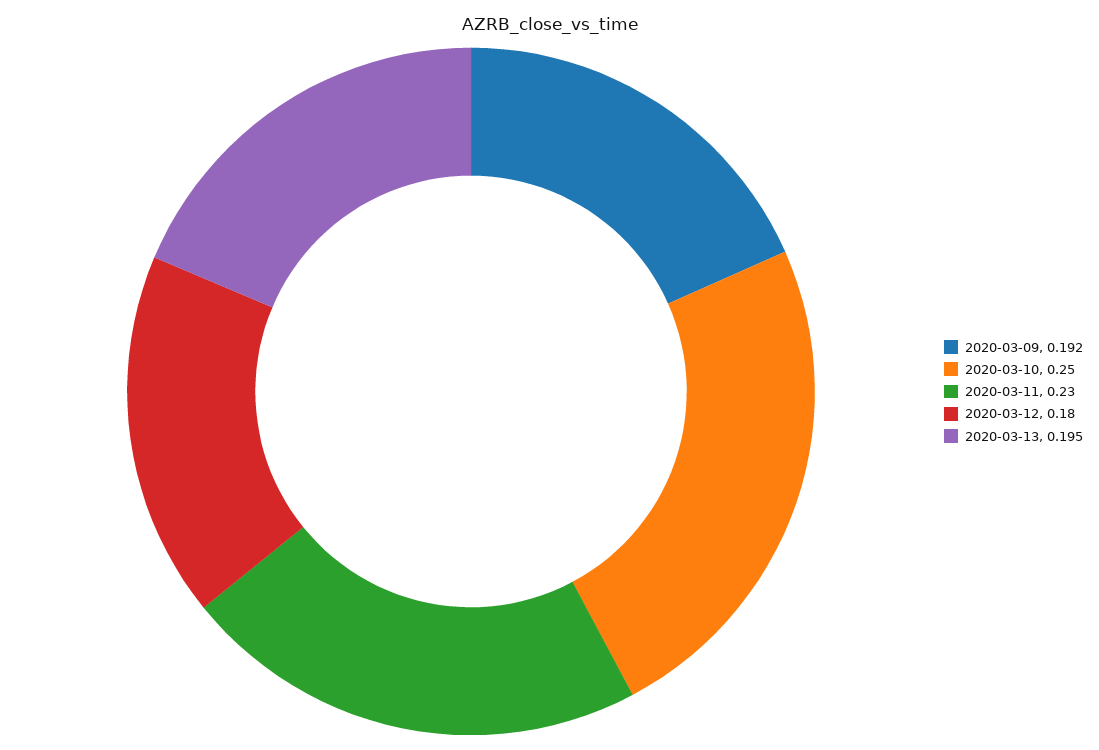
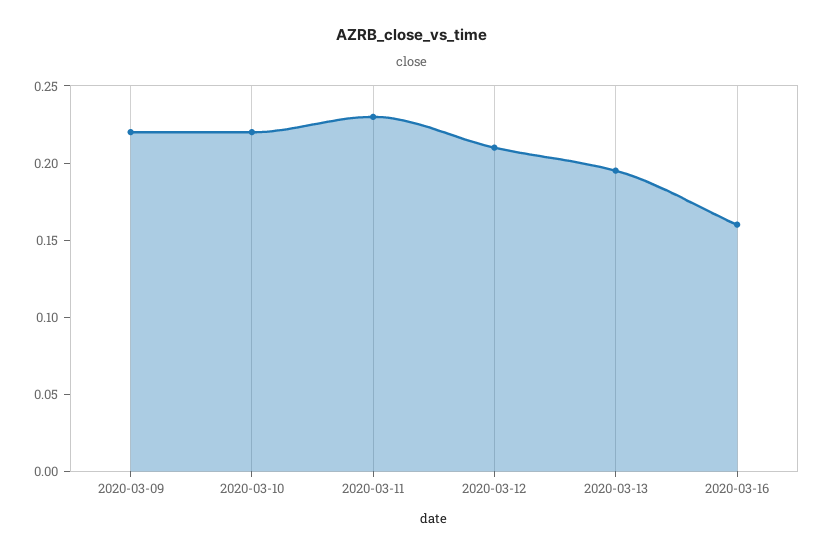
2020-03-09: 0.192 -> 0.22
2020-03-10: 0.25 -> 0.22
2020-03-12: 0.18 -> 0.21
2020-03-16: none -> 0.16

